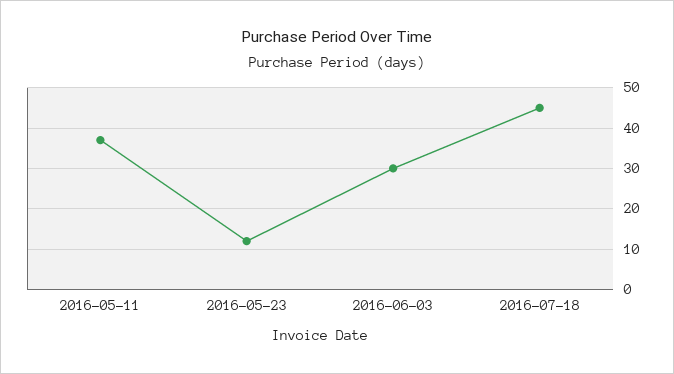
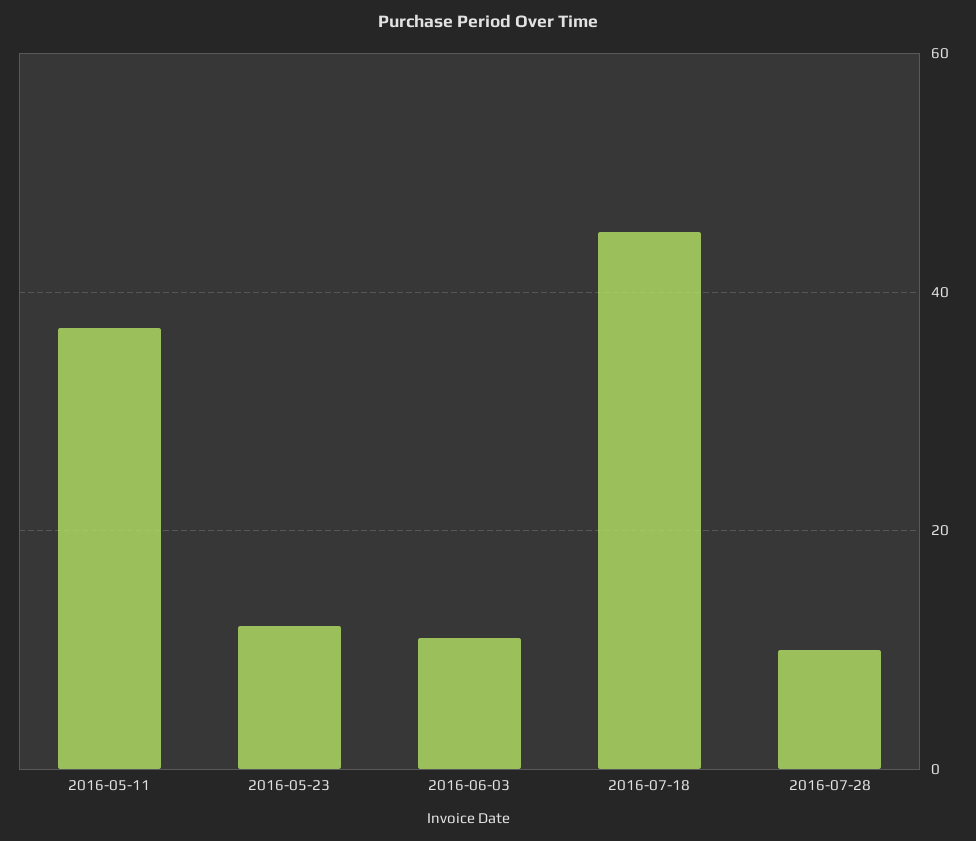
2016-06-03: 30 -> 10
2016-07-28: none -> 10

